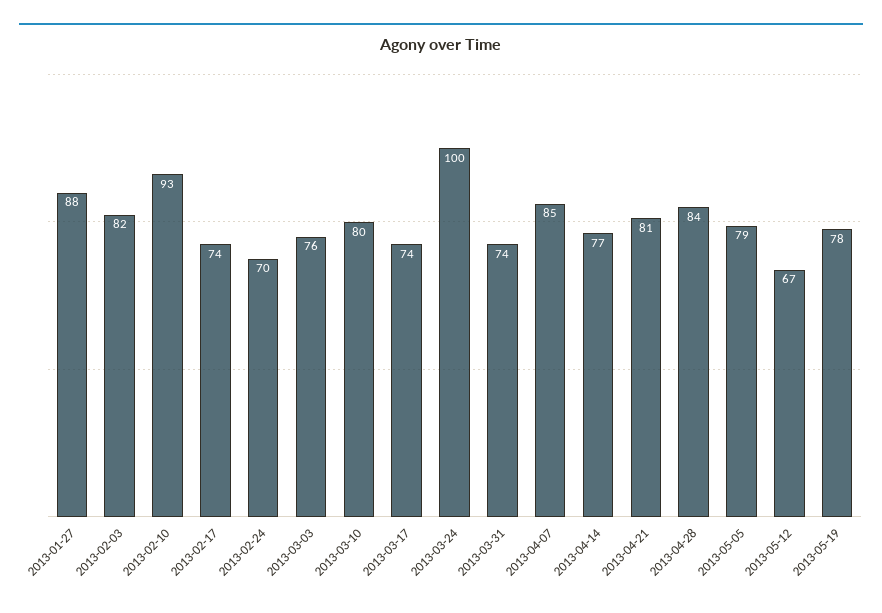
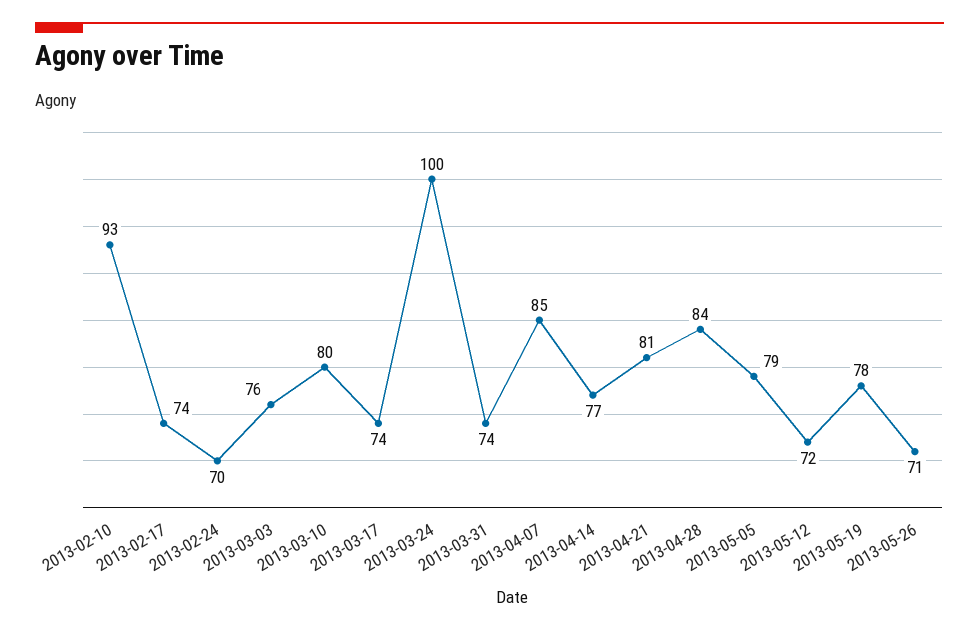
2013-01-27: 88 -> none
2013-02-03: 82 -> none
2013-05-12: 67 -> 72
2013-05-26: none -> 71

